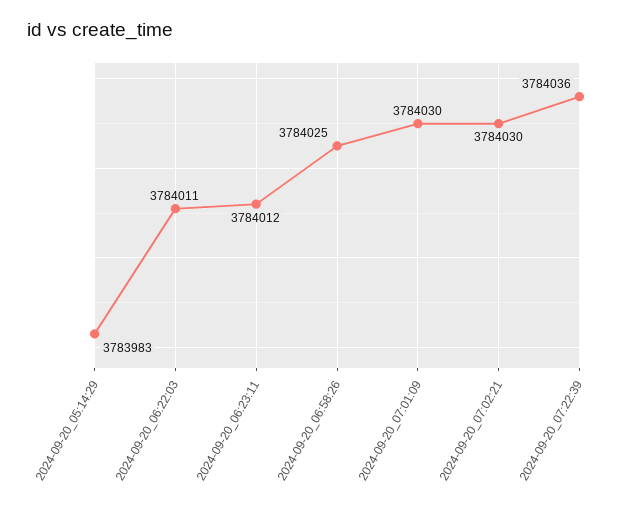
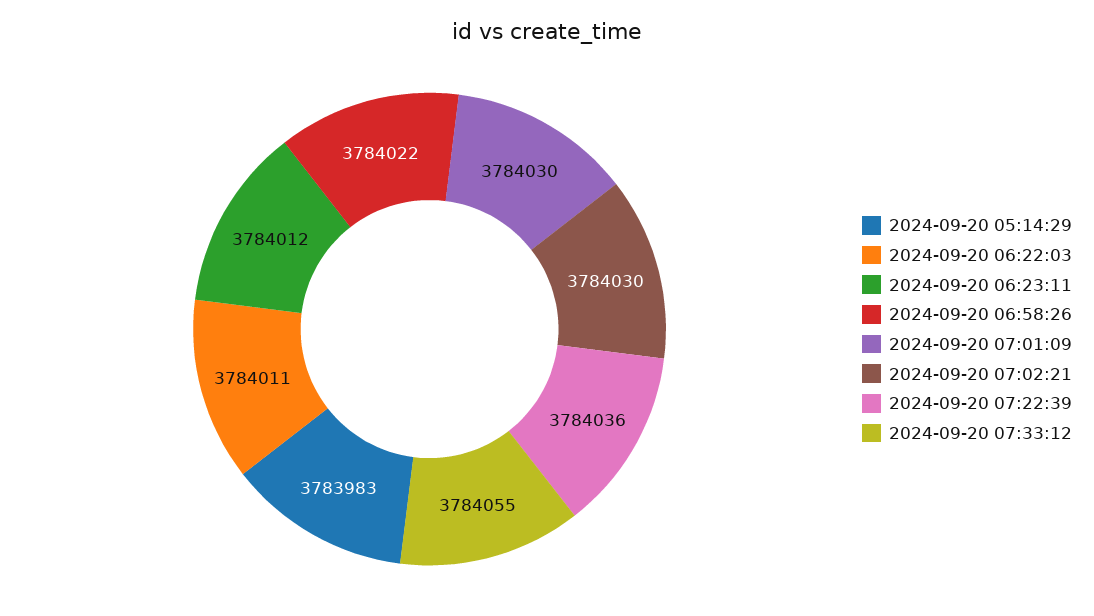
2024-09-20_06:58:26: 3784025 -> 3784022
2024-09-20 07:33:12: none -> 3784055

